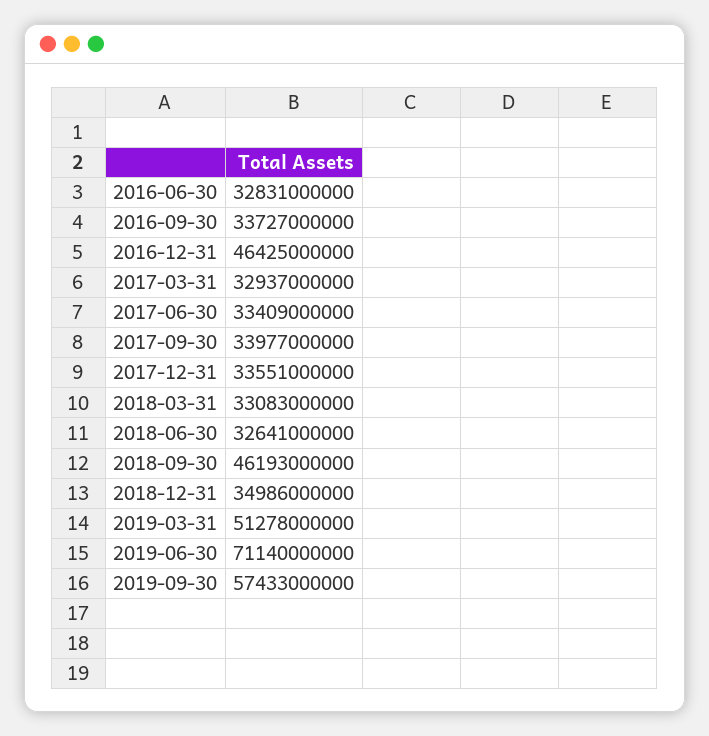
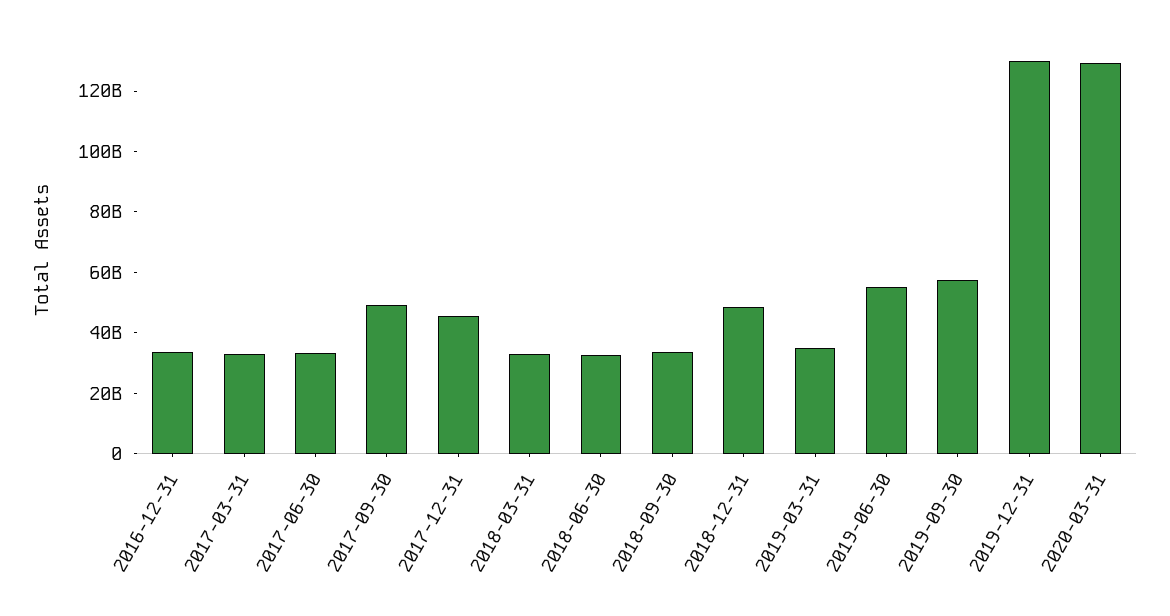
2016-06-30: 32831000000 -> none
2016-09-30: 33727000000 -> none
2016-12-31: 46425000000 -> 35000000000
2017-09-30: 33977000000 -> 50000000000
2017-12-31: 33551000000 -> 45000000000
2018-09-30: 46193000000 -> 35000000000
2018-12-31: 34986000000 -> 50000000000
2019-03-31: 51278000000 -> 35000000000
2019-06-30: 71140000000 -> 55000000000
2019-12-31: none -> 130000000000
2020-03-31: none -> 130000000000

